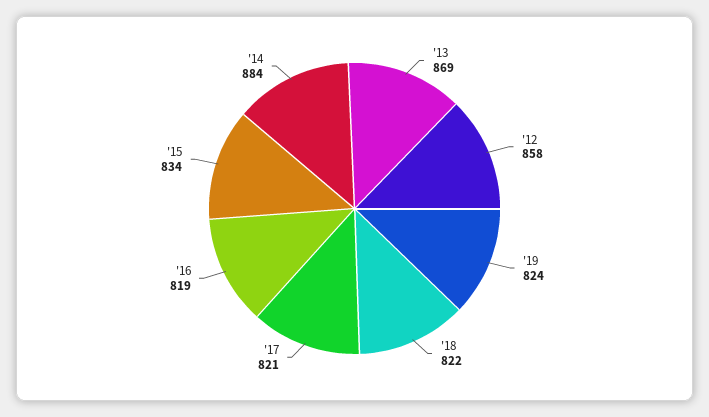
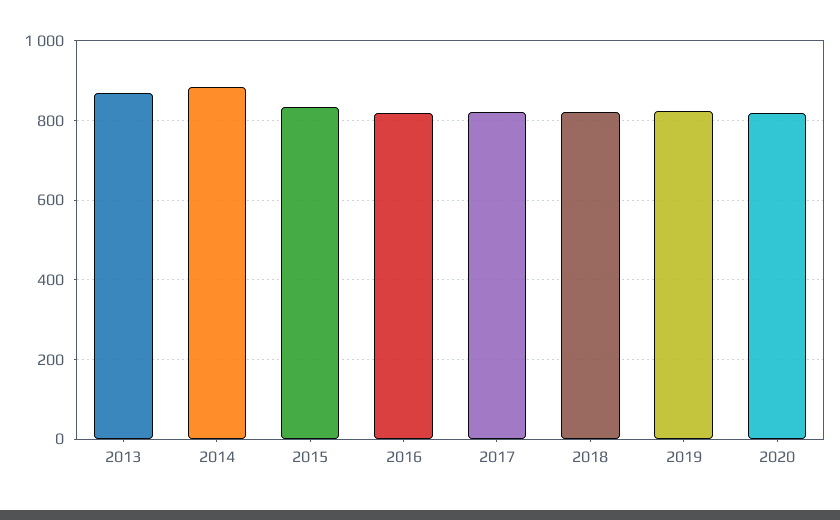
'12: 858 -> none
2020: none -> 820

